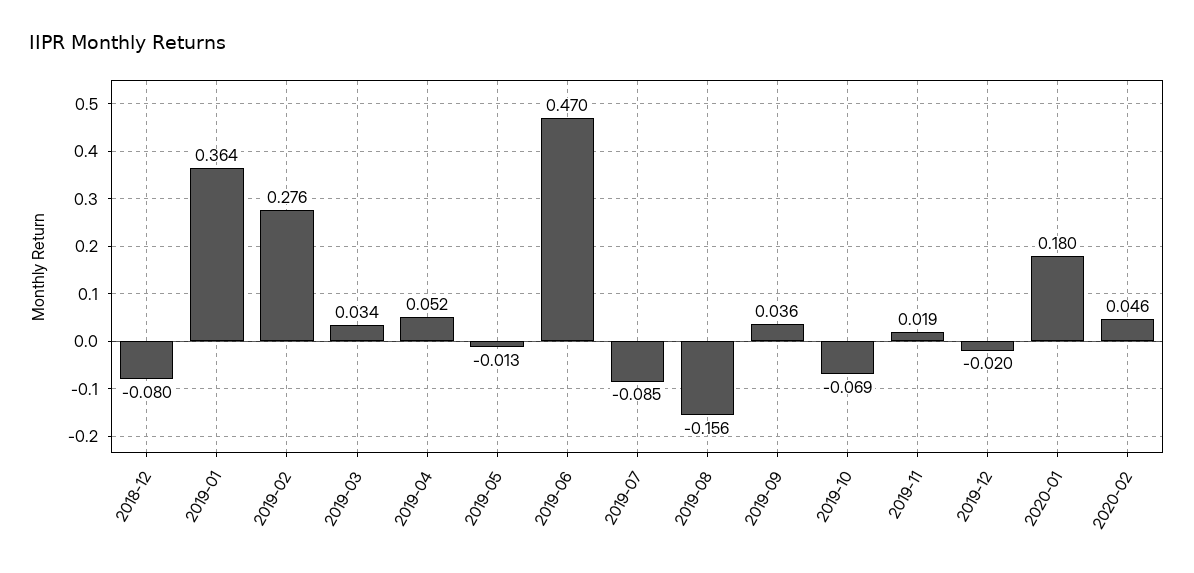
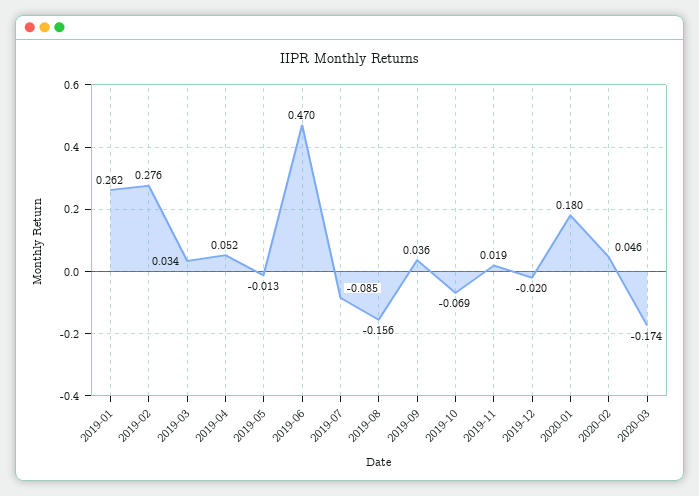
2018-12: -0.08 -> none
2019-01: 0.364 -> 0.262
2020-03: none -> -0.174

